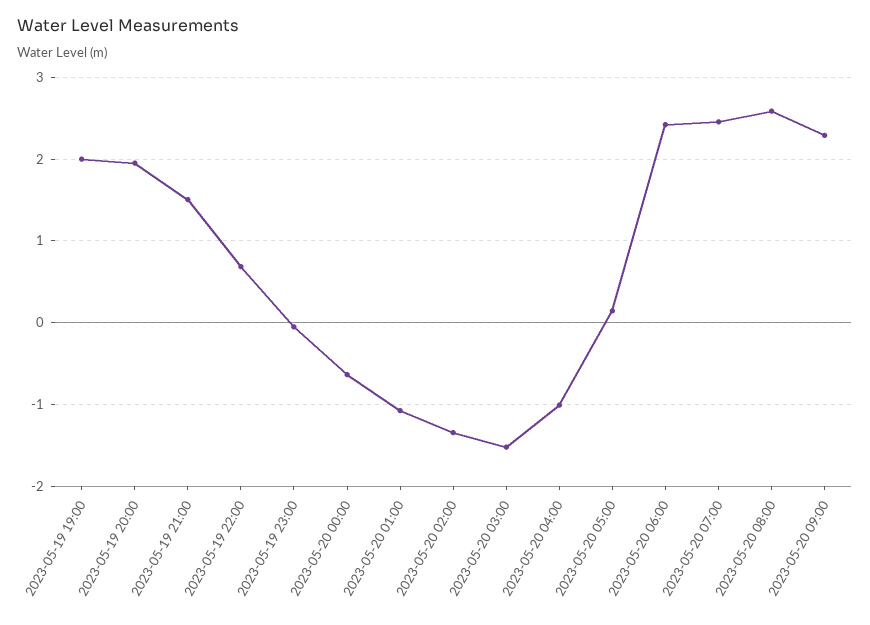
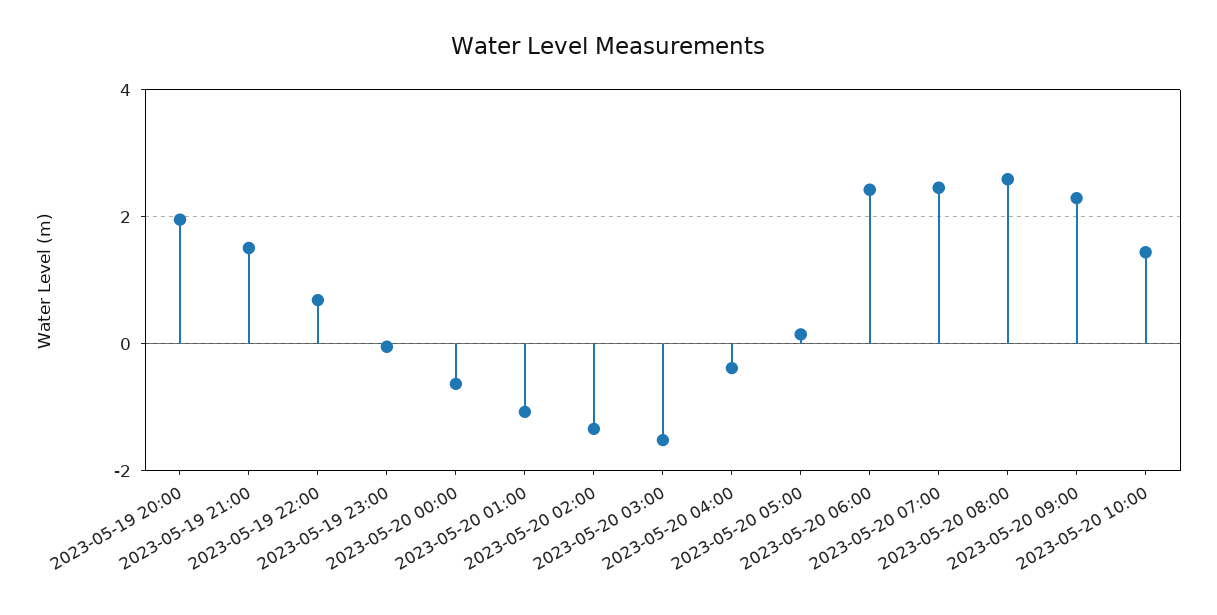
2023-05-19 19:00: 2 -> none
2023-05-20 04:00: -1 -> -0.4
2023-05-20 10:00: none -> 1.4

